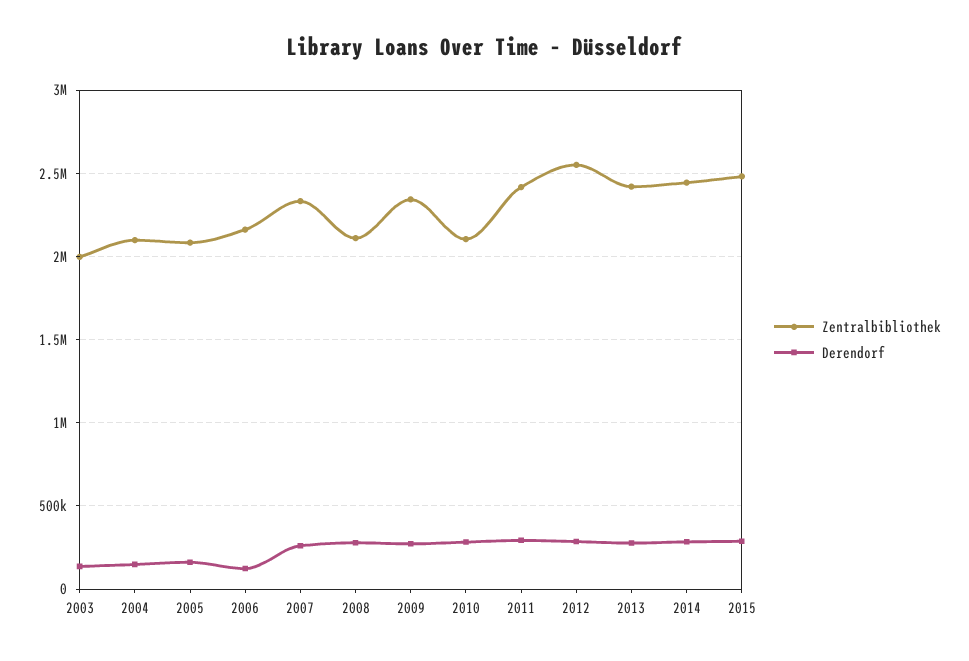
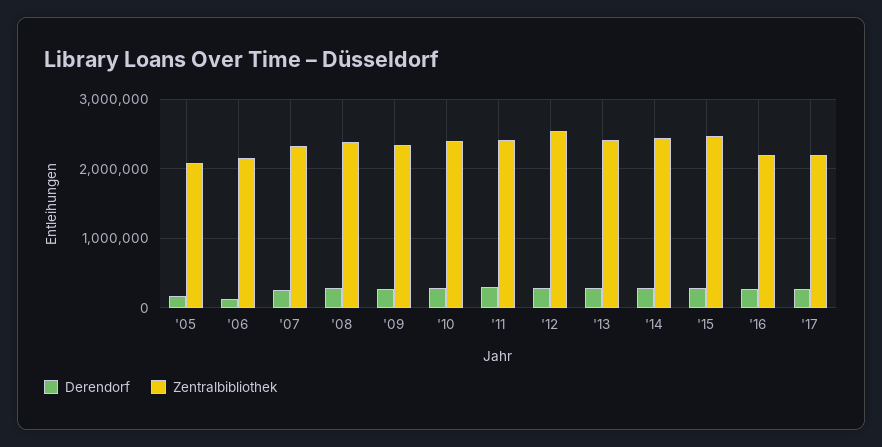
Zentralbibliothek, 2003: 2000000 -> none
Derendorf, 2003: 150000 -> none
Zentralbibliothek, 2004: 2100000 -> none
Derendorf, 2004: 150000 -> none
Zentralbibliothek, 2008: 2100000 -> 2400000
Zentralbibliothek, 2010: 2100000 -> 2400000
Derendorf, '16: none -> 300000
Zentralbibliothek, '16: none -> 2200000
Derendorf, '17: none -> 300000
Zentralbibliothek, '17: none -> 2200000

